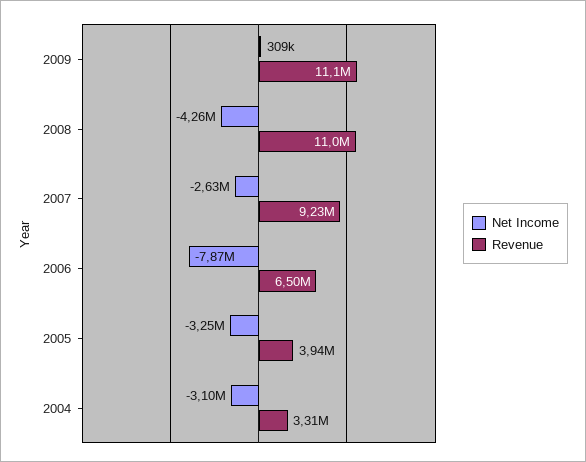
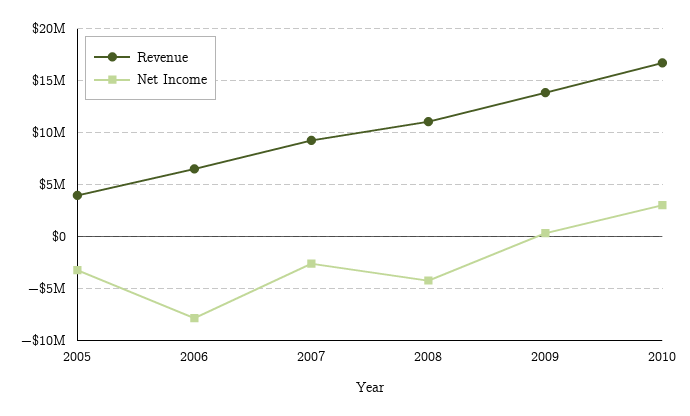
Revenue, 2009: 11100000 -> 14000000
Net Income, 2004: -3100000 -> none
Revenue, 2004: 3310000 -> none
Revenue, 2010: none -> 17000000
Net Income, 2010: none -> 3000000

